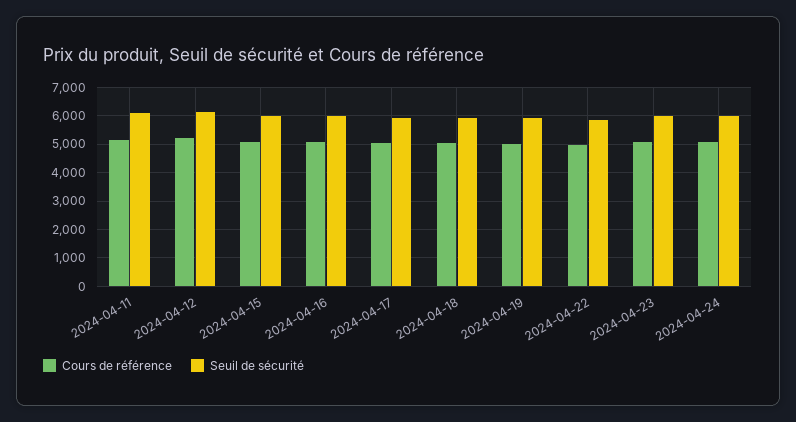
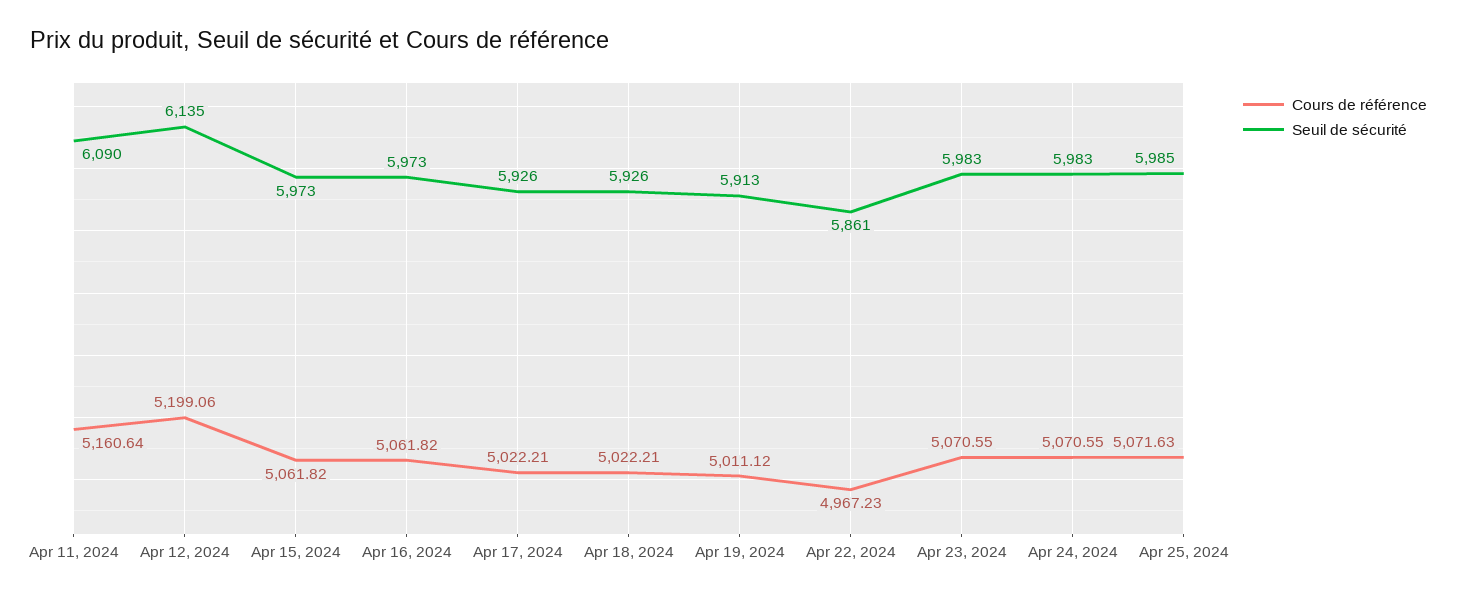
Cours de référence, Apr 25, 2024: none -> 5071.63
Seuil de sécurité, Apr 25, 2024: none -> 5985

